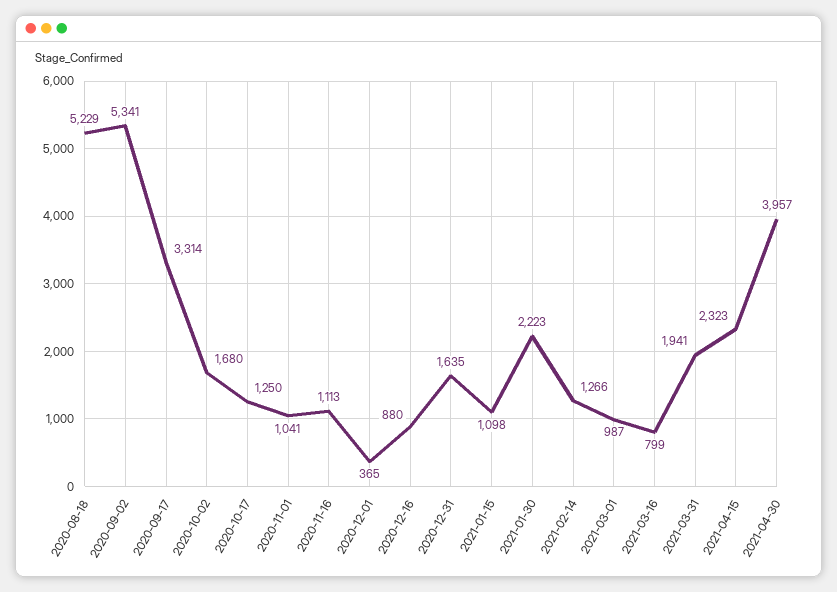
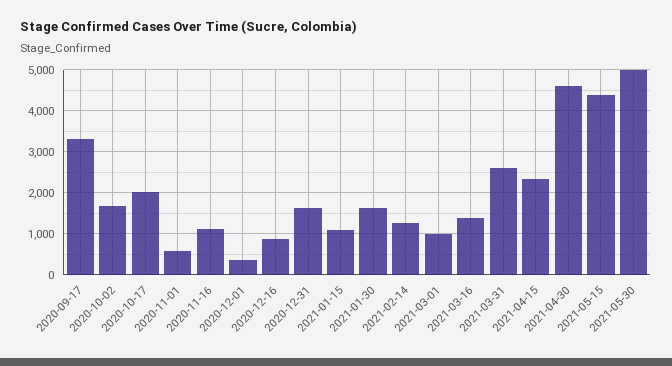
2020-08-18: 5229 -> none
2020-09-02: 5341 -> none
2020-10-17: 1250 -> 2000
2020-11-01: 1041 -> 600
2021-01-30: 2223 -> 1600
2021-03-16: 799 -> 1400
2021-03-31: 1941 -> 2600
2021-04-30: 3957 -> 4600
2021-05-15: none -> 4400
2021-05-30: none -> 5000

